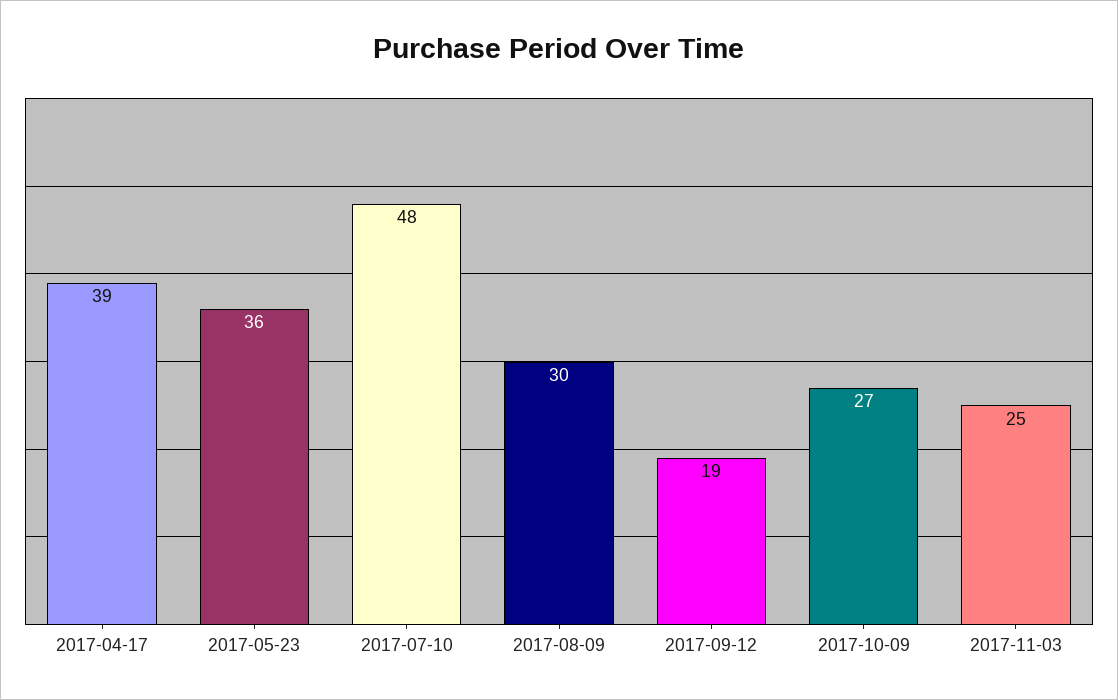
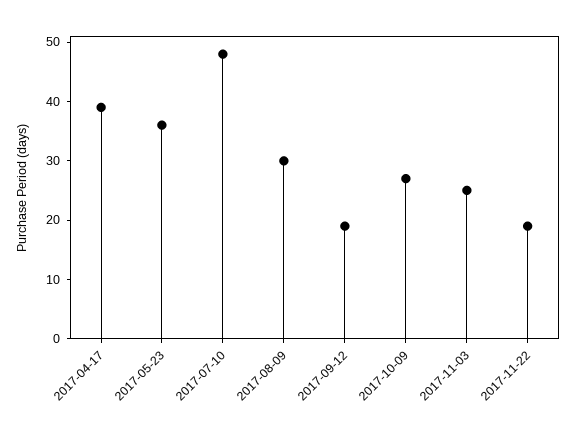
2017-11-22: none -> 20

